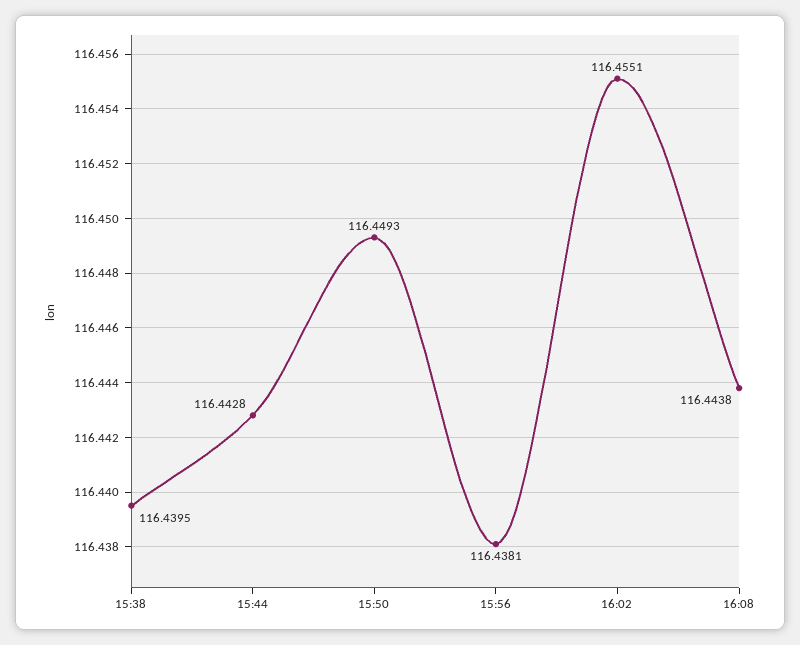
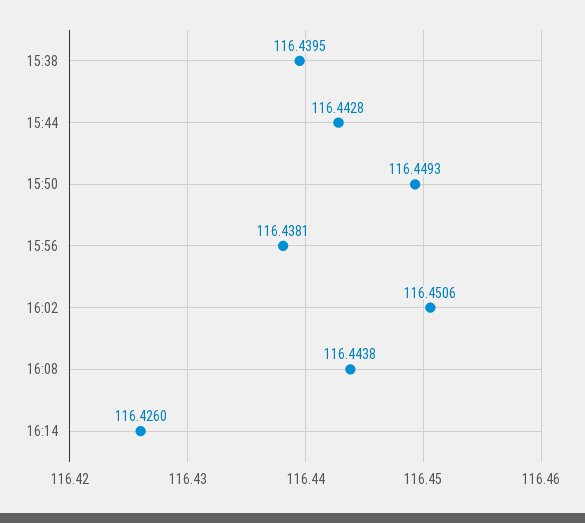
16:02: 116.4551 -> 116.4506
16:14: none -> 116.426

